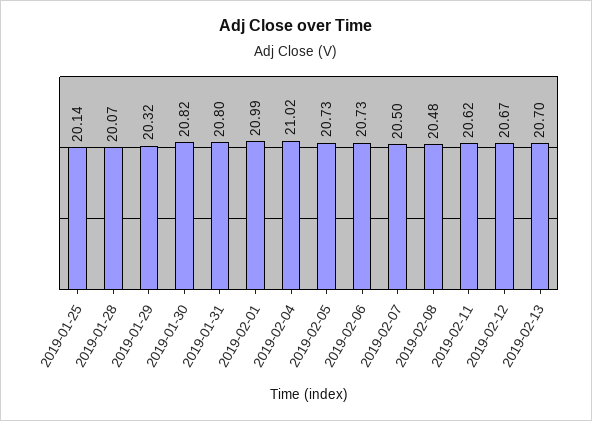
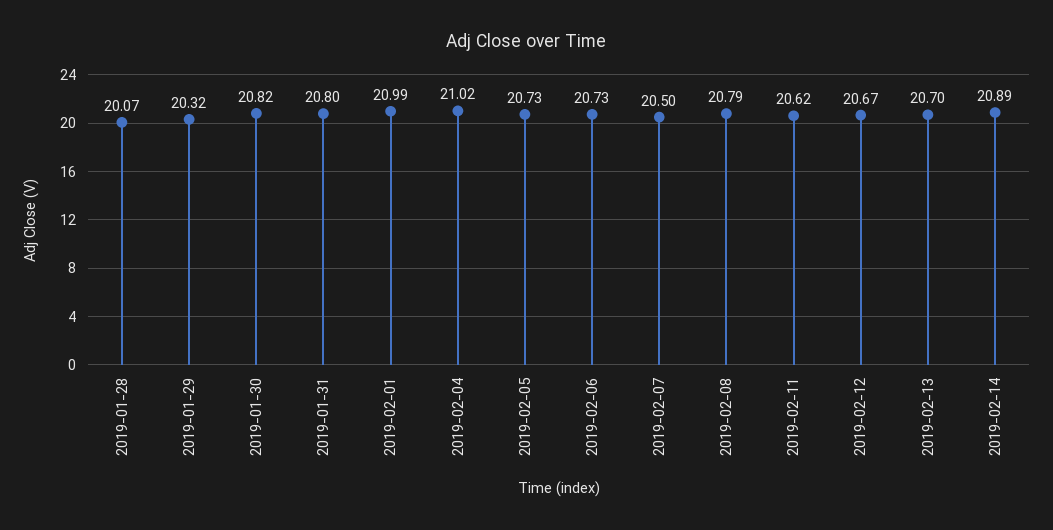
2019-01-25: 20.14 -> none
2019-02-08: 20.48 -> 20.79
2019-02-14: none -> 20.89

